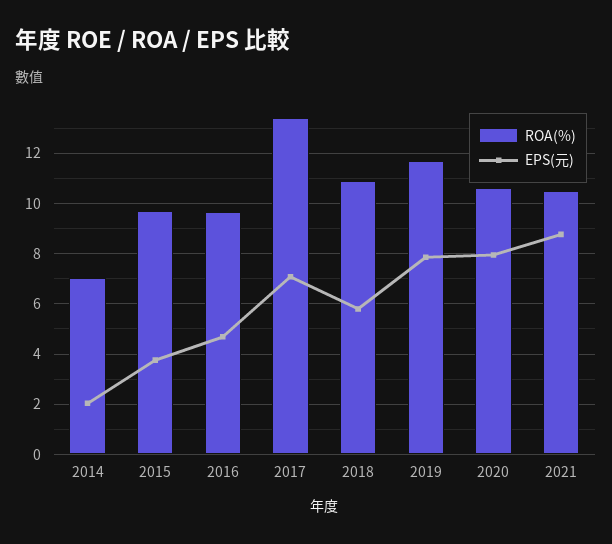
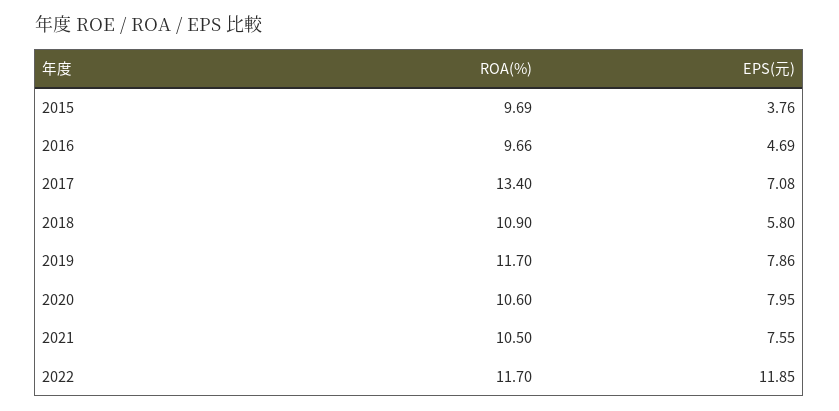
ROA(%), 2014: 7 -> none
EPS(元), 2014: 2 -> none
EPS(元), 2021: 8.75 -> 7.55
ROA(%), 2022: none -> 11.7
EPS(元), 2022: none -> 11.85

